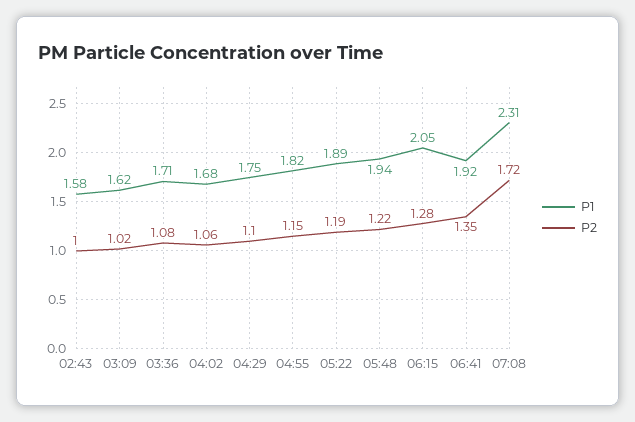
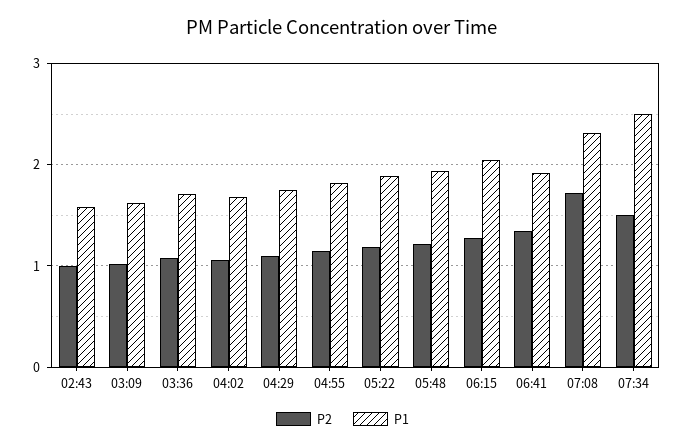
P2, 07:34: none -> 1.5
P1, 07:34: none -> 2.5

